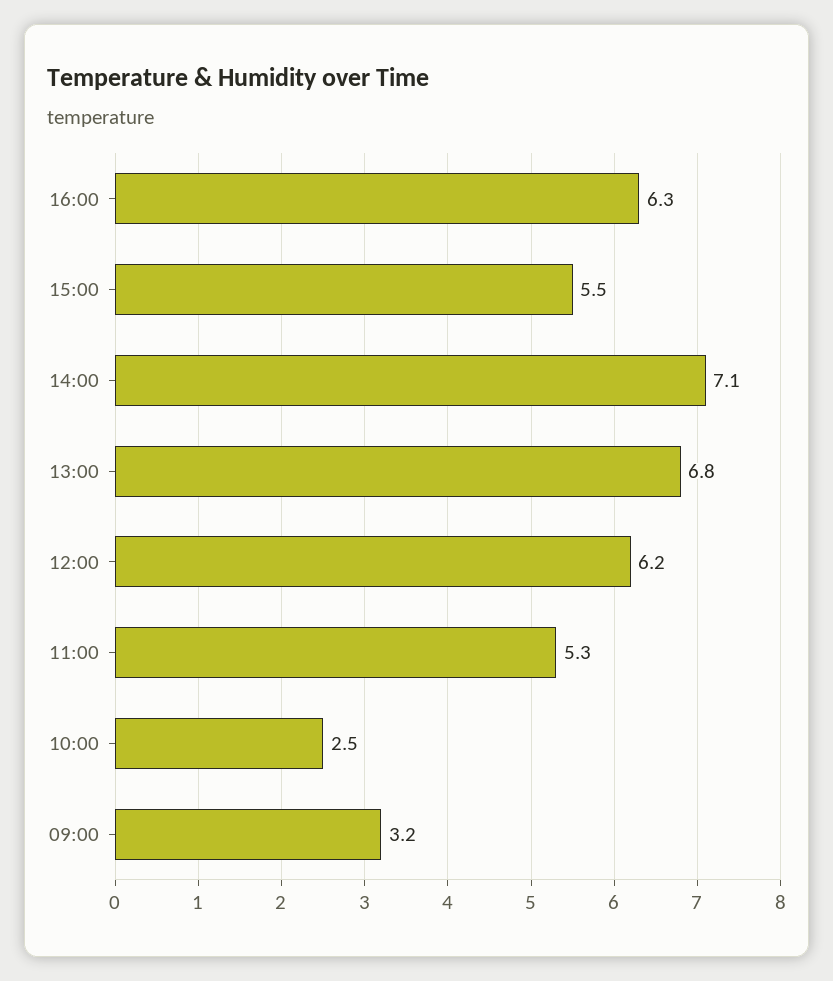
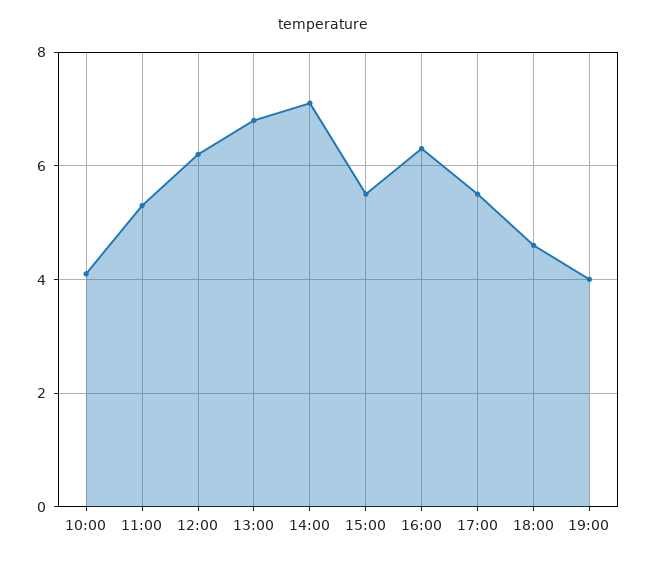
10:00: 2.5 -> 4
09:00: 3.2 -> none
17:00: none -> 5.5
18:00: none -> 4.5
19:00: none -> 4

